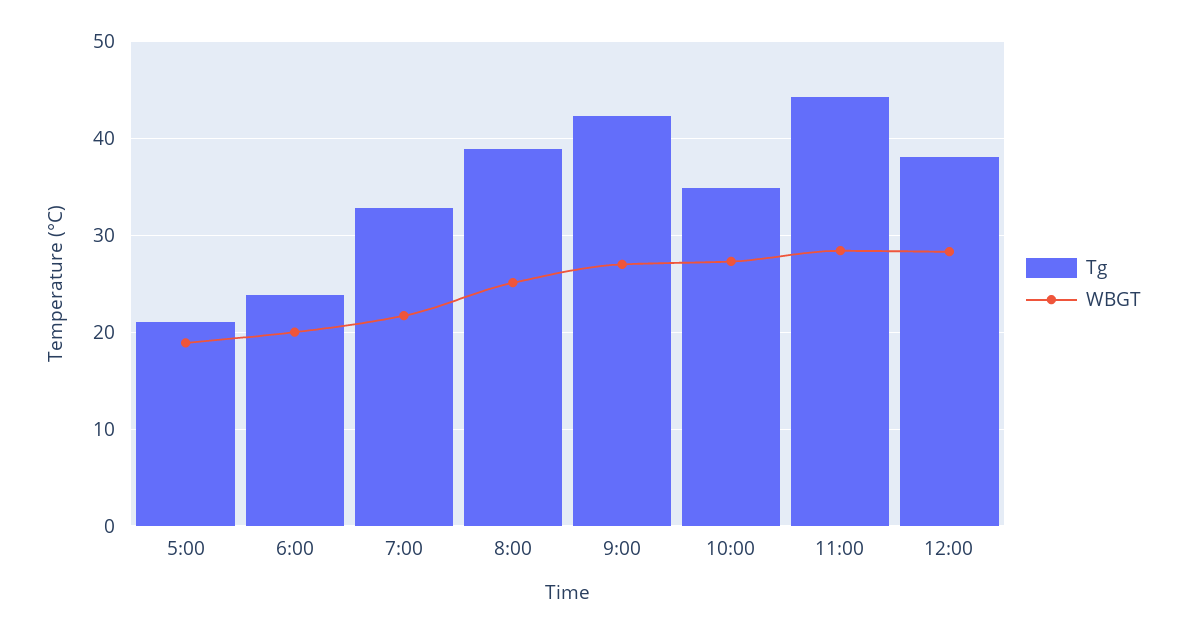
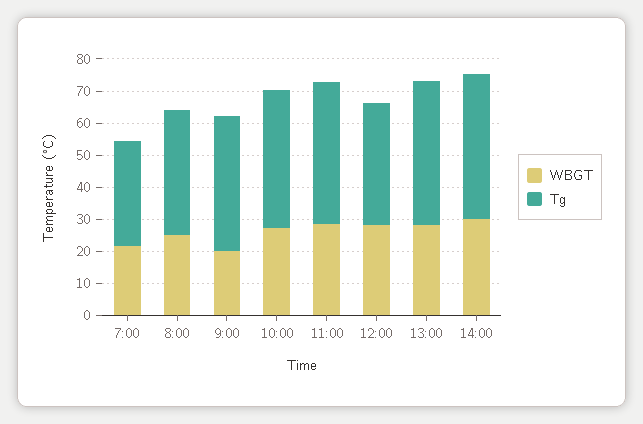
Tg, 5:00: 21 -> none
WBGT, 5:00: 19 -> none
Tg, 6:00: 24 -> none
WBGT, 6:00: 20 -> none
WBGT, 9:00: 27 -> 20
Tg, 10:00: 35 -> 42.5
WBGT, 13:00: none -> 27.5
Tg, 13:00: none -> 45
WBGT, 14:00: none -> 30
Tg, 14:00: none -> 45

